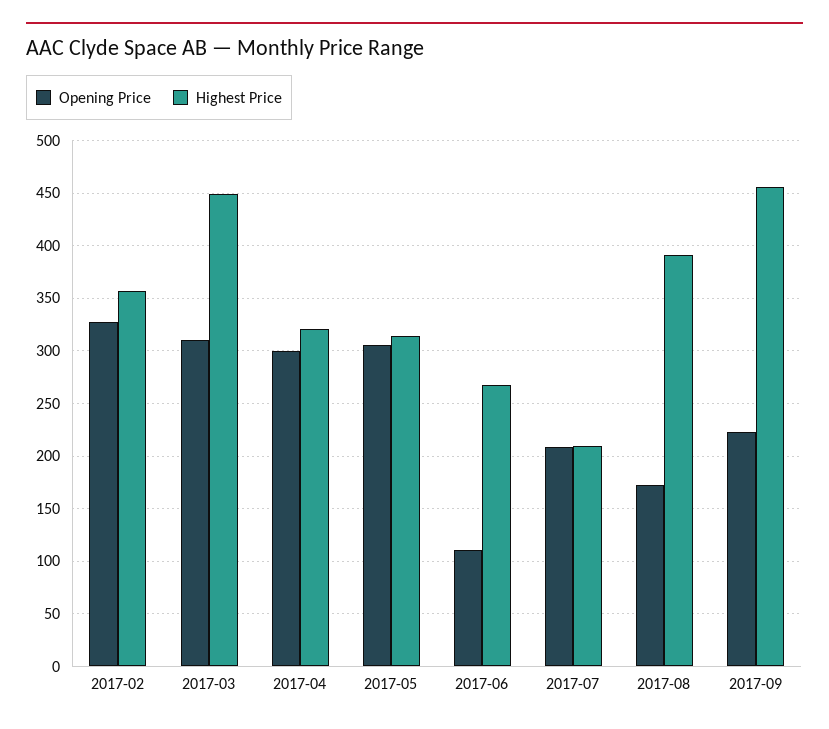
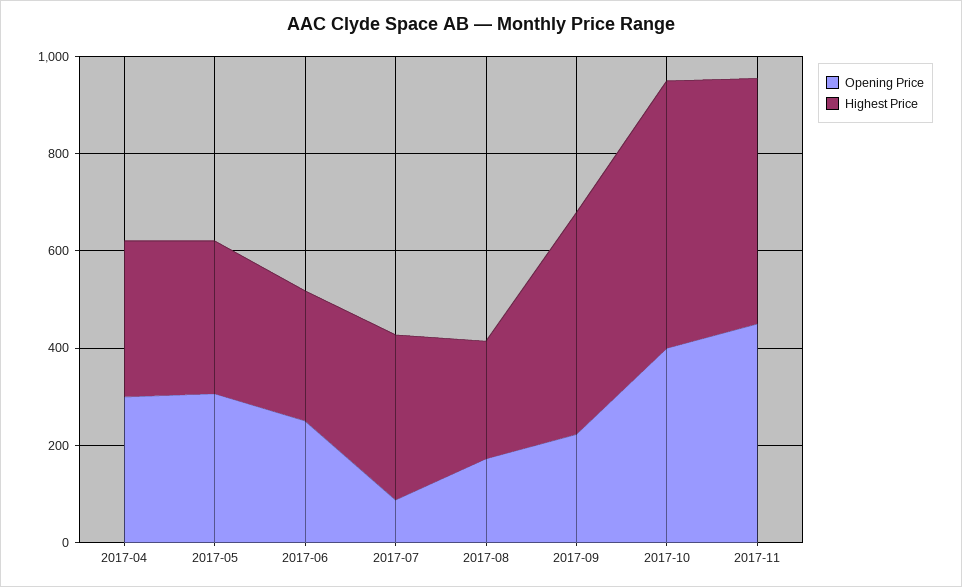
Opening Price, 2017-02: 330 -> none
Highest Price, 2017-02: 360 -> none
Opening Price, 2017-03: 310 -> none
Highest Price, 2017-03: 450 -> none
Opening Price, 2017-06: 110 -> 250
Opening Price, 2017-07: 210 -> 100
Highest Price, 2017-07: 210 -> 350
Highest Price, 2017-08: 390 -> 250
Opening Price, 2017-10: none -> 400
Highest Price, 2017-10: none -> 550
Opening Price, 2017-11: none -> 450
Highest Price, 2017-11: none -> 500

